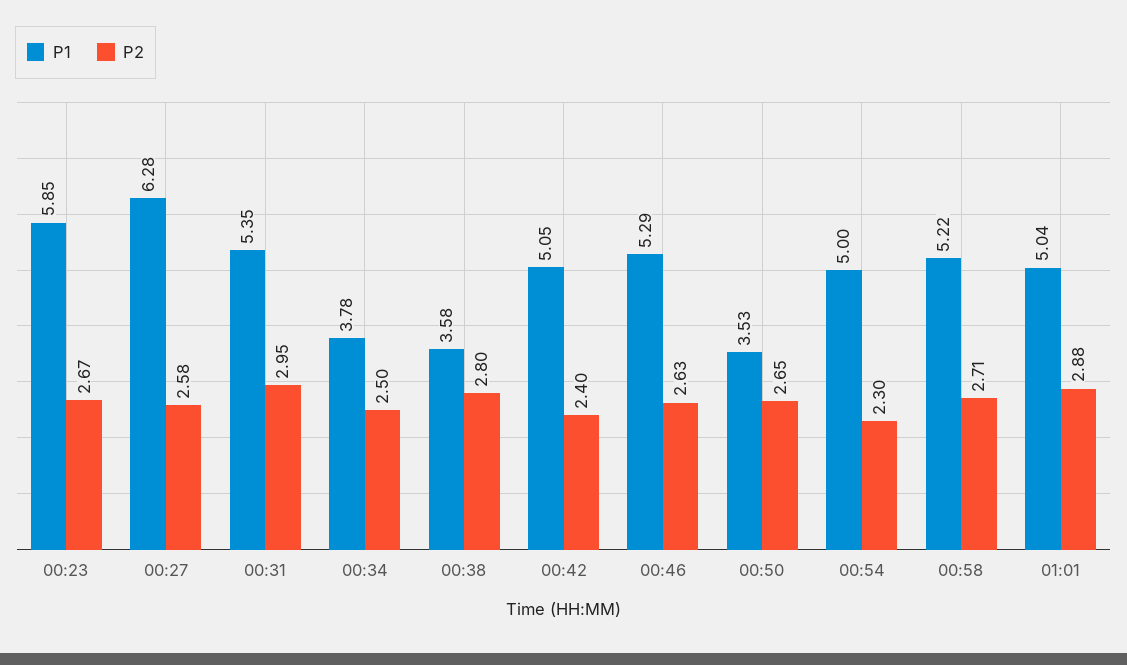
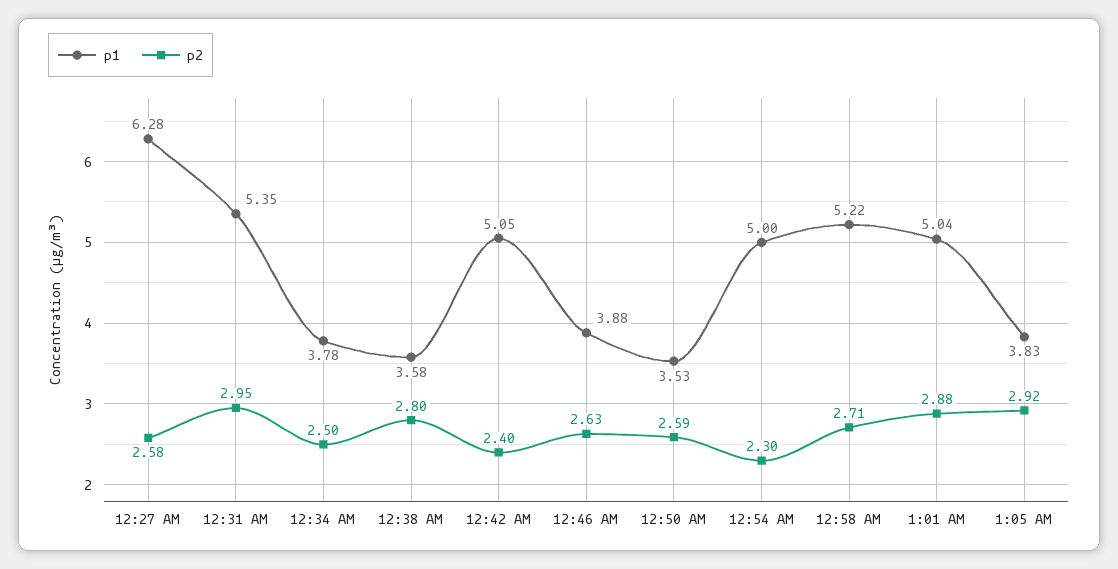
P1, 00:23: 5.85 -> none
P2, 00:23: 2.67 -> none
P1, 00:46: 5.29 -> 3.88
P2, 00:50: 2.65 -> 2.59
P1, 1:05 AM: none -> 3.83
P2, 1:05 AM: none -> 2.92

